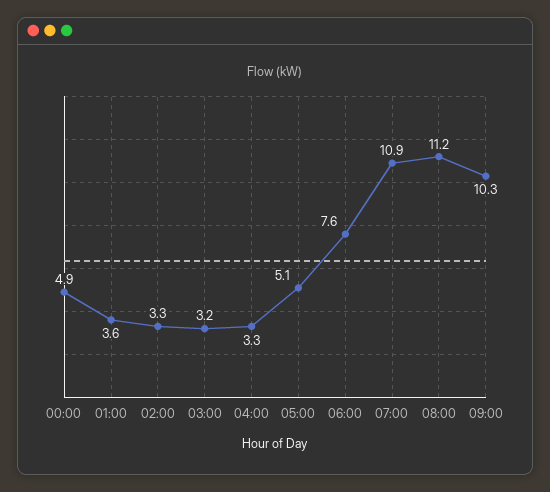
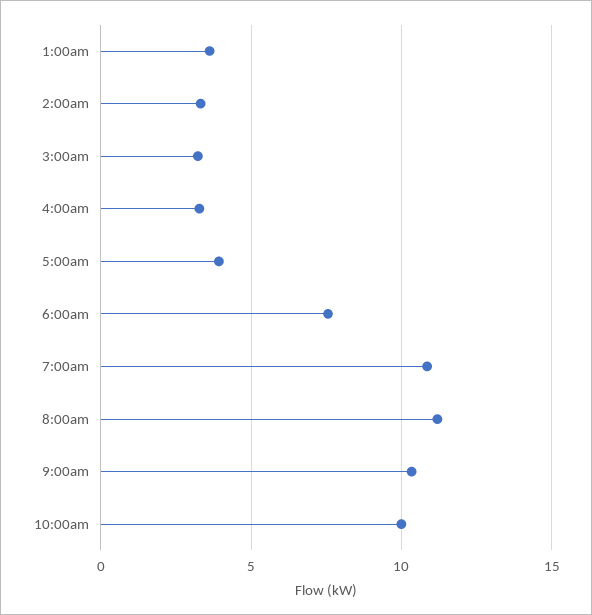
00:00: 4.9 -> none
05:00: 5.1 -> 4
10:00am: none -> 10

